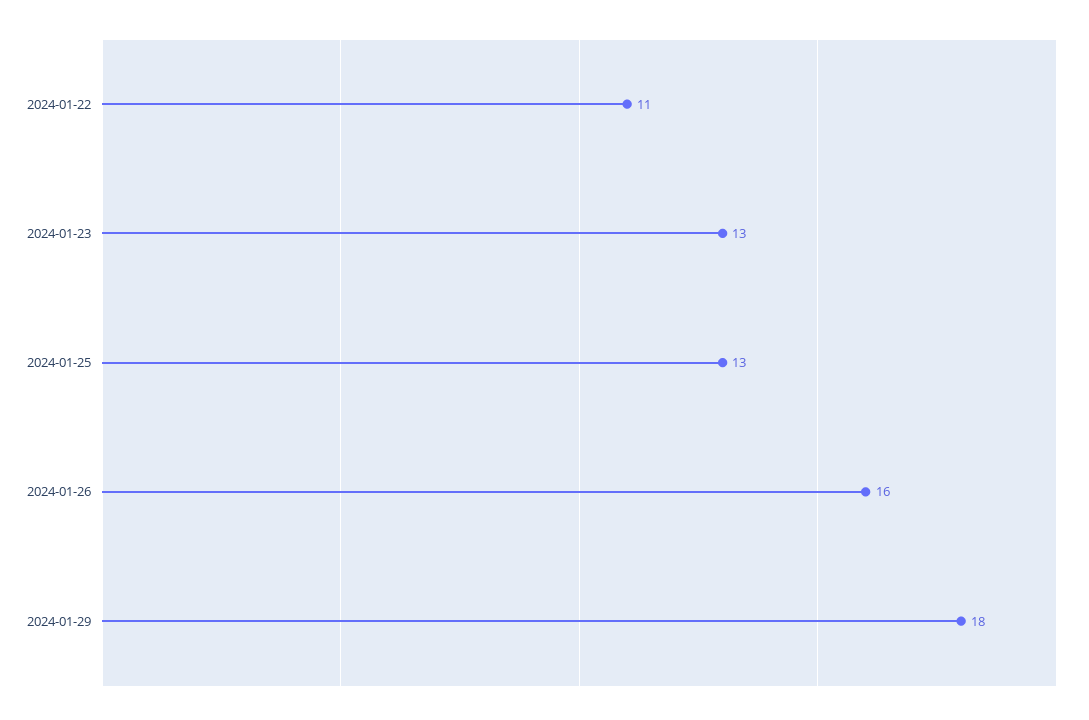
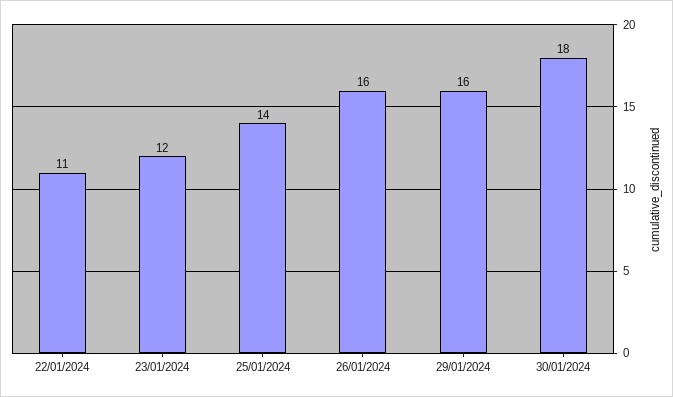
2024-01-23: 13 -> 12
2024-01-25: 13 -> 14
2024-01-29: 18 -> 16
30/01/2024: none -> 18

